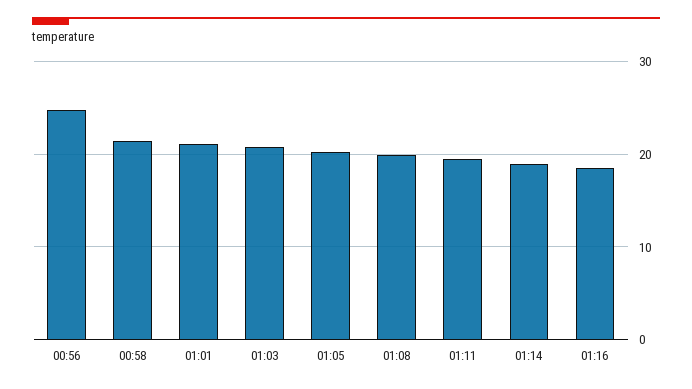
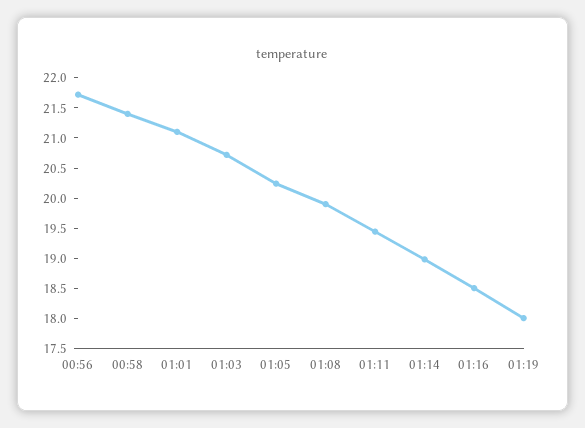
00:56: 25 -> 21.75
01:19: none -> 18

